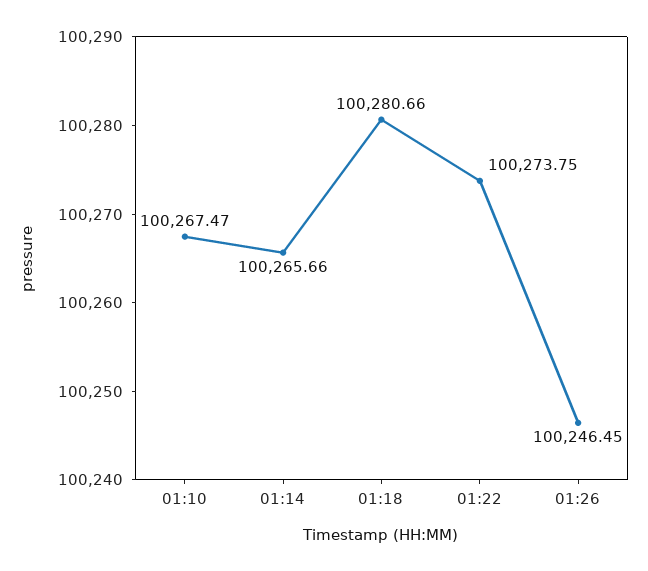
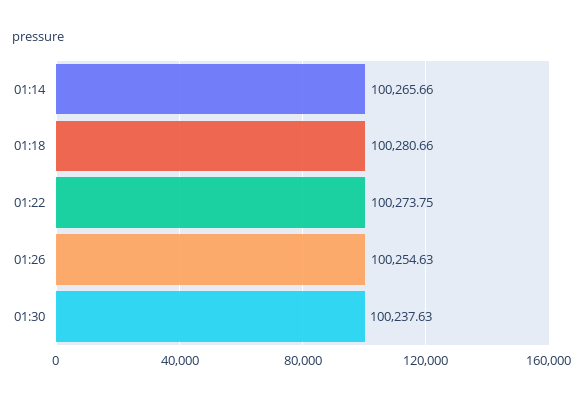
01:10: 100267.47 -> none
01:26: 100246.45 -> 100254.63
01:30: none -> 100237.63

